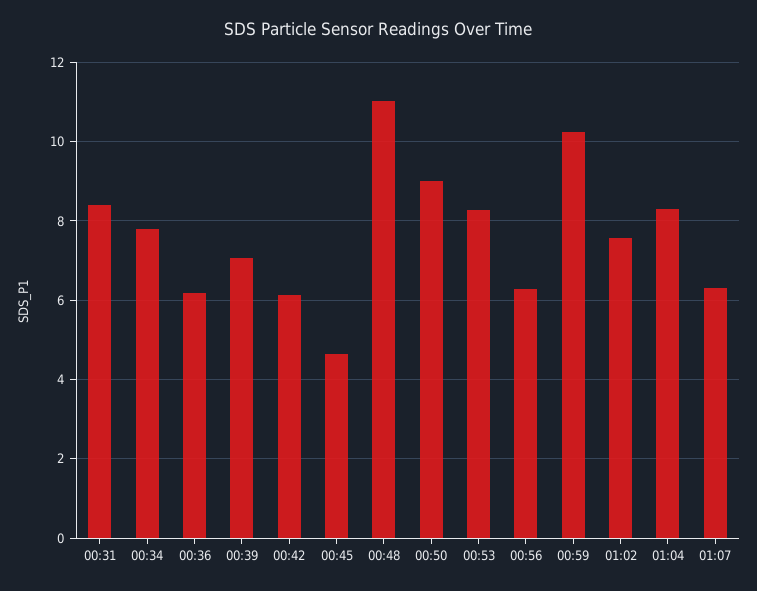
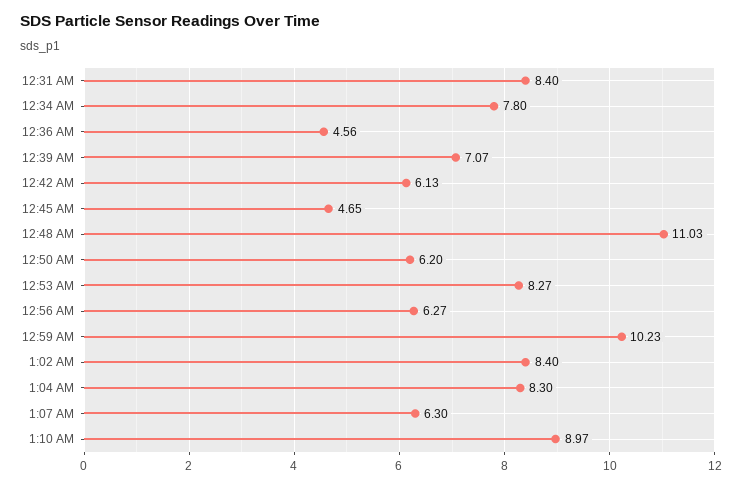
00:36: 6.2 -> 4.56
00:50: 9 -> 6.2
01:02: 7.6 -> 8.4
1:10 AM: none -> 8.97

